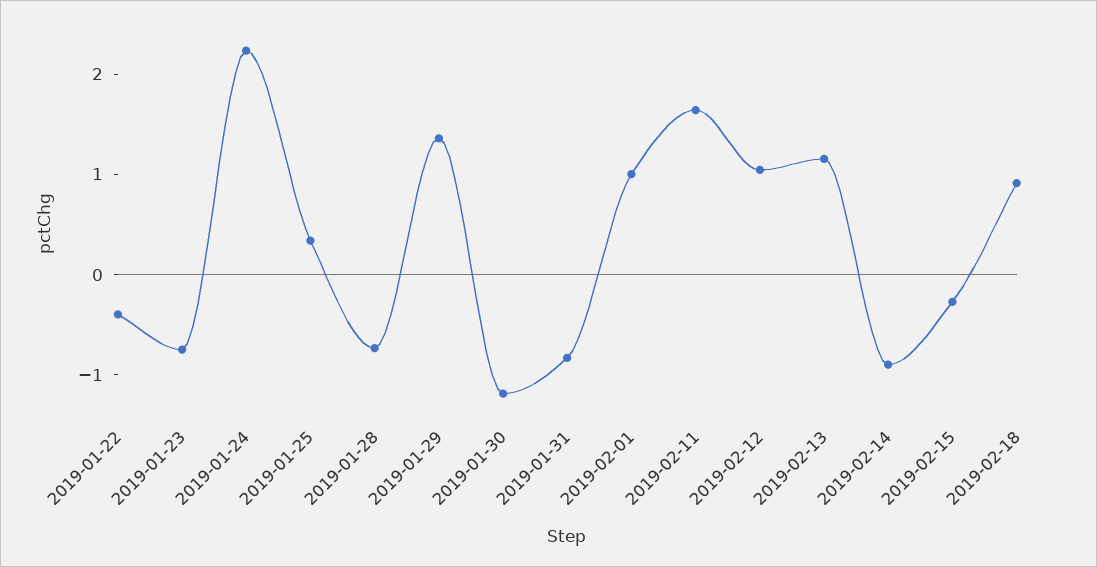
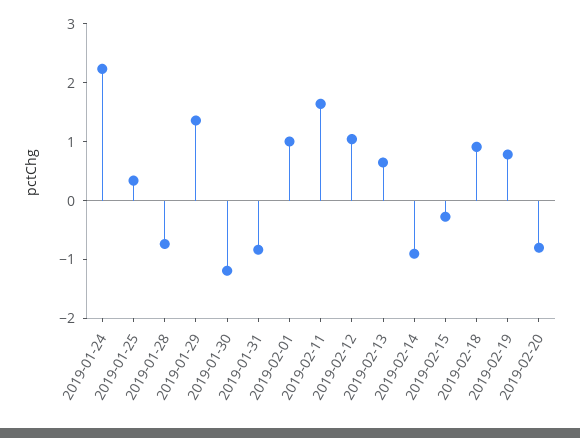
2019-01-22: -0.4 -> none
2019-01-23: -0.8 -> none
2019-02-13: 1.2 -> 0.6
2019-02-19: none -> 0.8
2019-02-20: none -> -0.8

